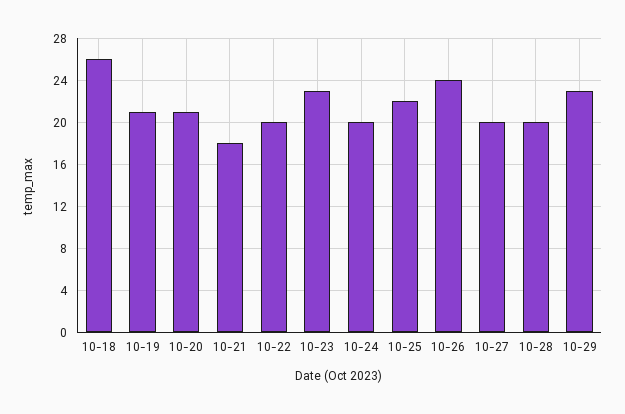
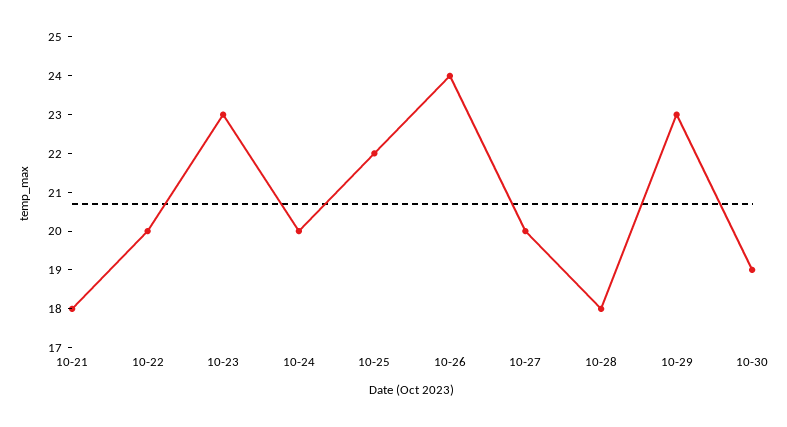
10-18: 26 -> none
10-19: 21 -> none
10-20: 21 -> none
10-28: 20 -> 18
10-30: none -> 19

